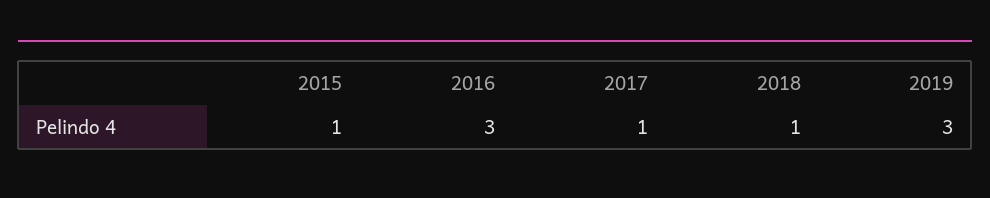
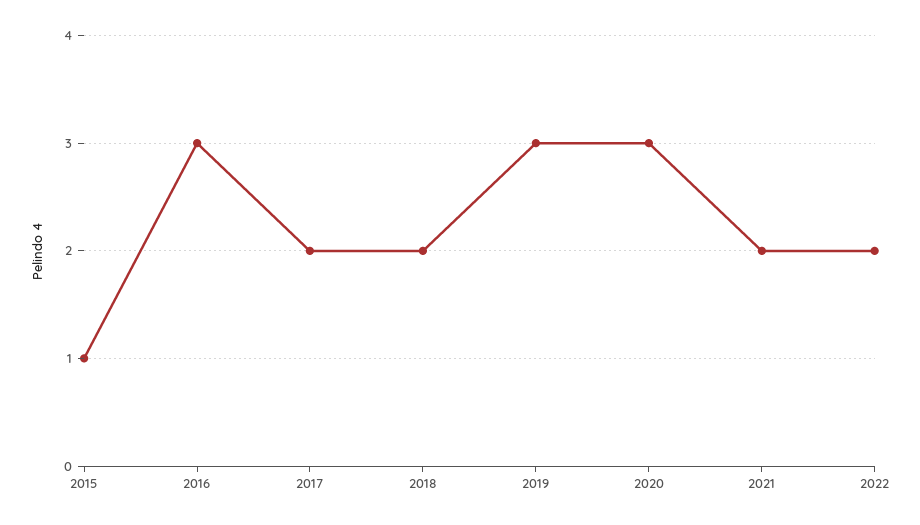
2017: 1 -> 2
2018: 1 -> 2
2020: none -> 3
2021: none -> 2
2022: none -> 2

